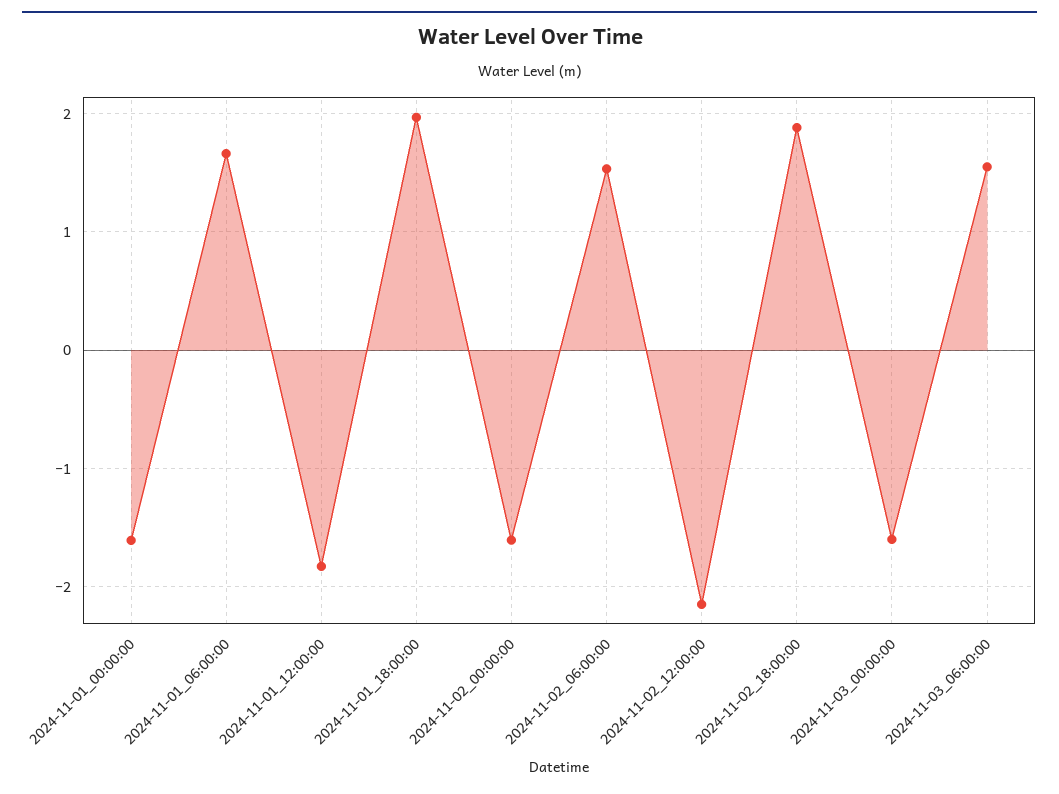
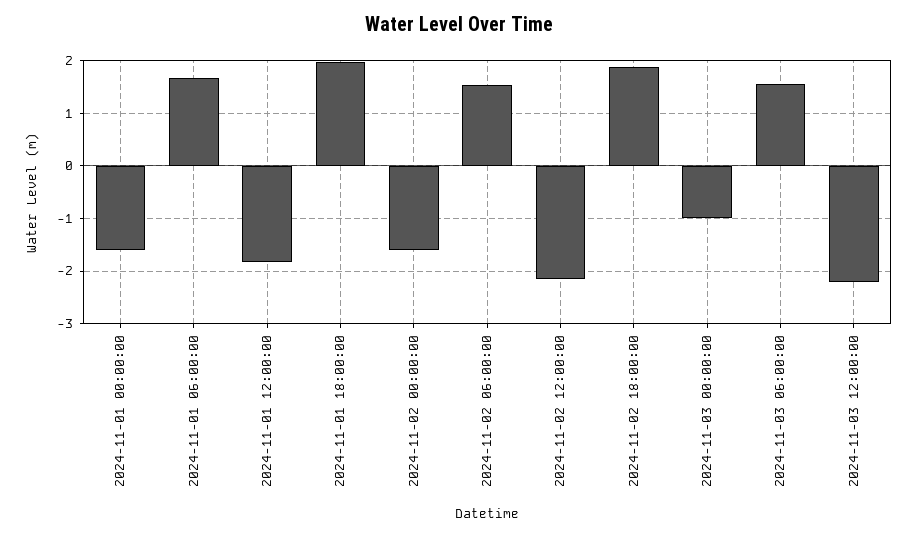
2024-11-03_00:00:00: -1.6 -> -1
2024-11-03 12:00:00: none -> -2.2

